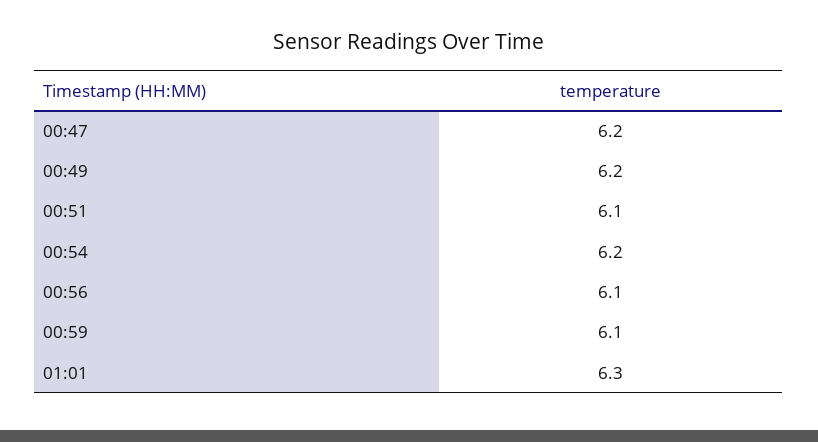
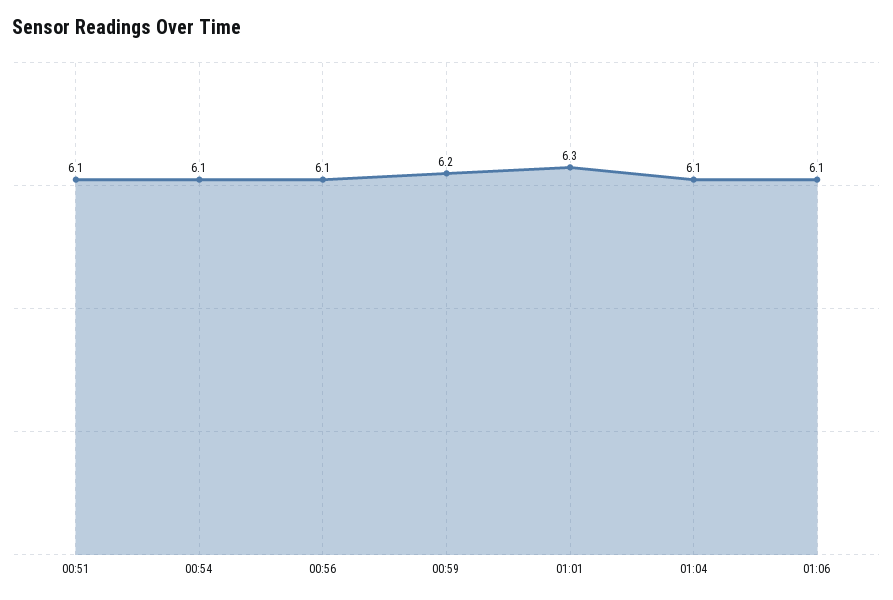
00:47: 6.2 -> none
00:49: 6.2 -> none
00:54: 6.2 -> 6.1
00:59: 6.1 -> 6.2
01:04: none -> 6.1
01:06: none -> 6.1

